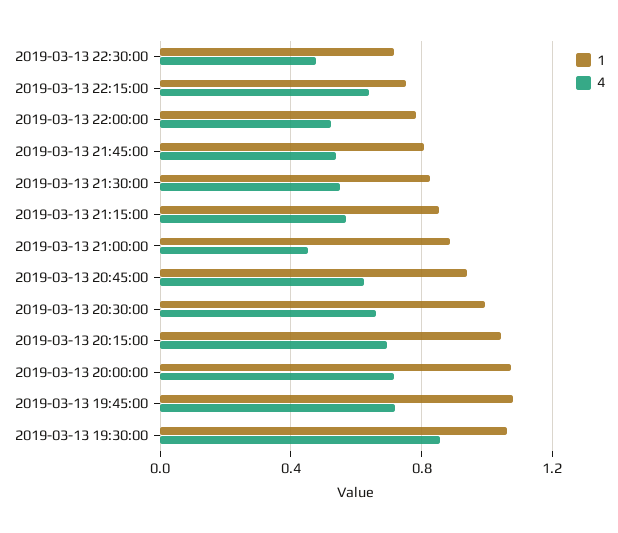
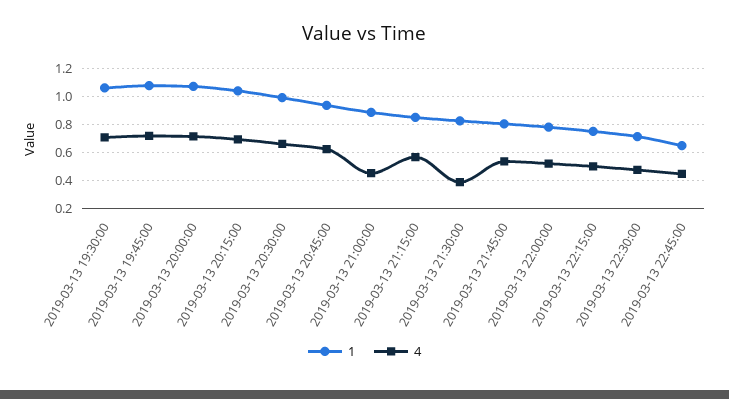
4, 2019-03-13 22:15:00: 0.65 -> 0.5
4, 2019-03-13 21:30:00: 0.55 -> 0.4
4, 2019-03-13 19:30:00: 0.85 -> 0.7
1, 2019-03-13 22:45:00: none -> 0.65
4, 2019-03-13 22:45:00: none -> 0.45

